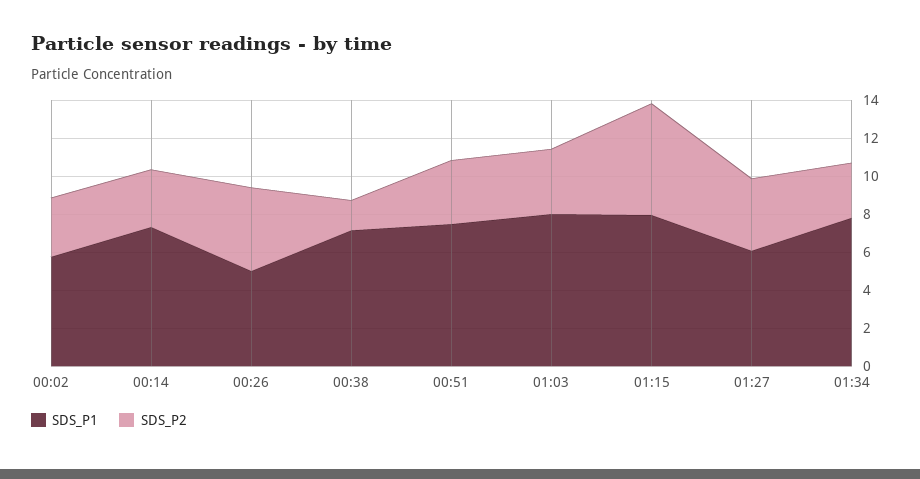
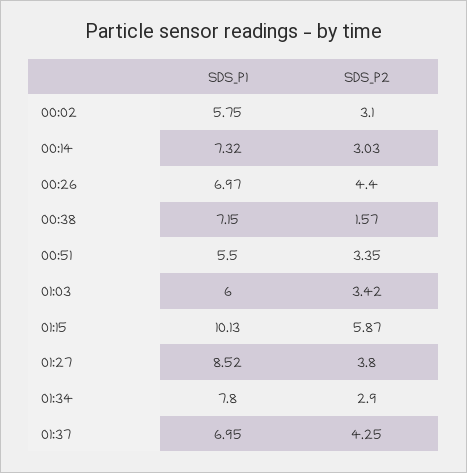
SDS_P1, 00:26: 5 -> 6.97
SDS_P1, 00:51: 7.5 -> 5.5
SDS_P1, 01:03: 8 -> 6
SDS_P1, 01:15: 8 -> 10.13
SDS_P1, 01:27: 6 -> 8.52
SDS_P1, 01:37: none -> 6.95
SDS_P2, 01:37: none -> 4.25

